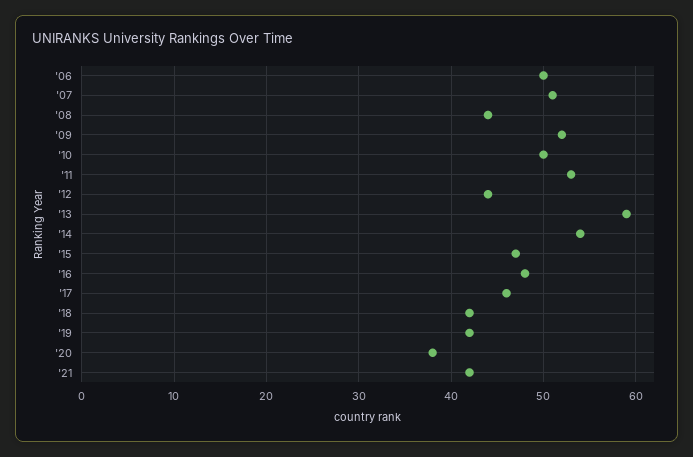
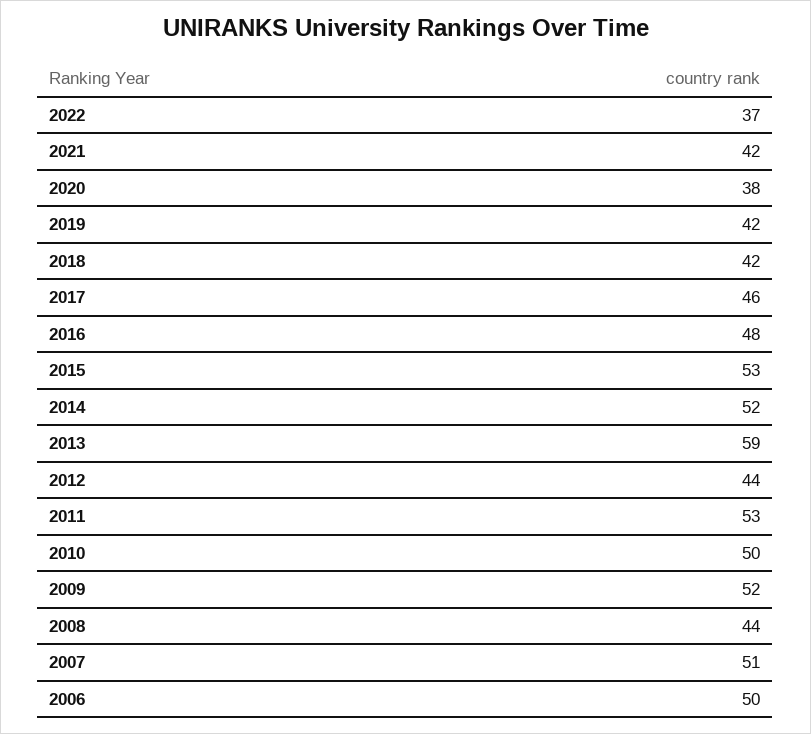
'14: 54 -> 52
'15: 47 -> 53
2022: none -> 37

